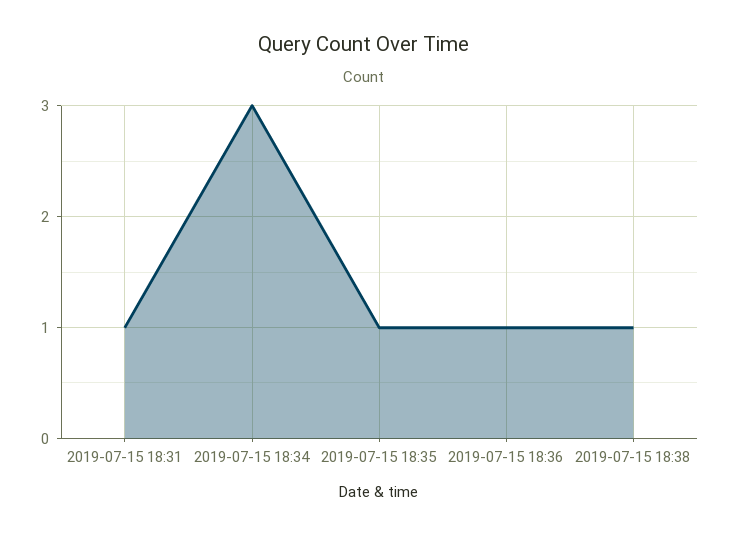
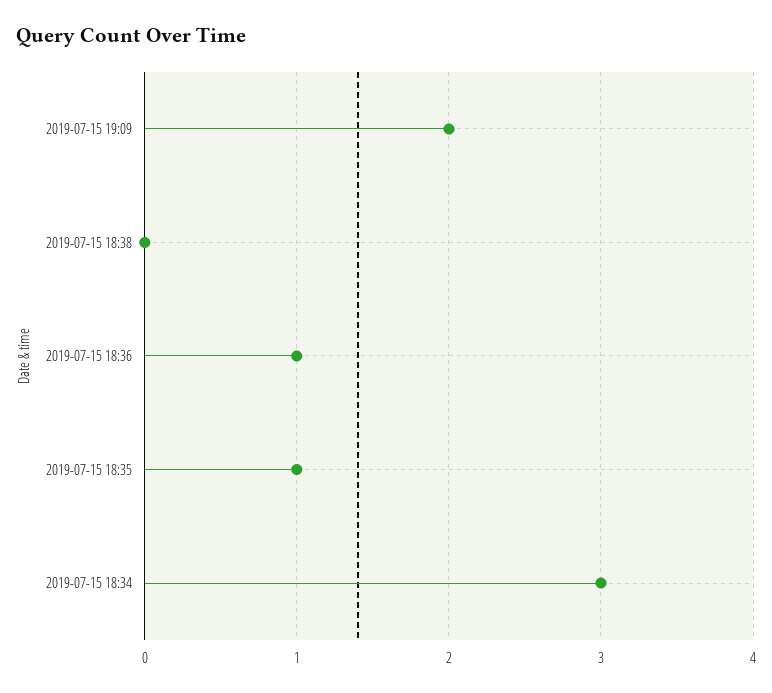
2019-07-15 18:31: 1 -> none
2019-07-15 18:38: 1 -> 0
2019-07-15 19:09: none -> 2

